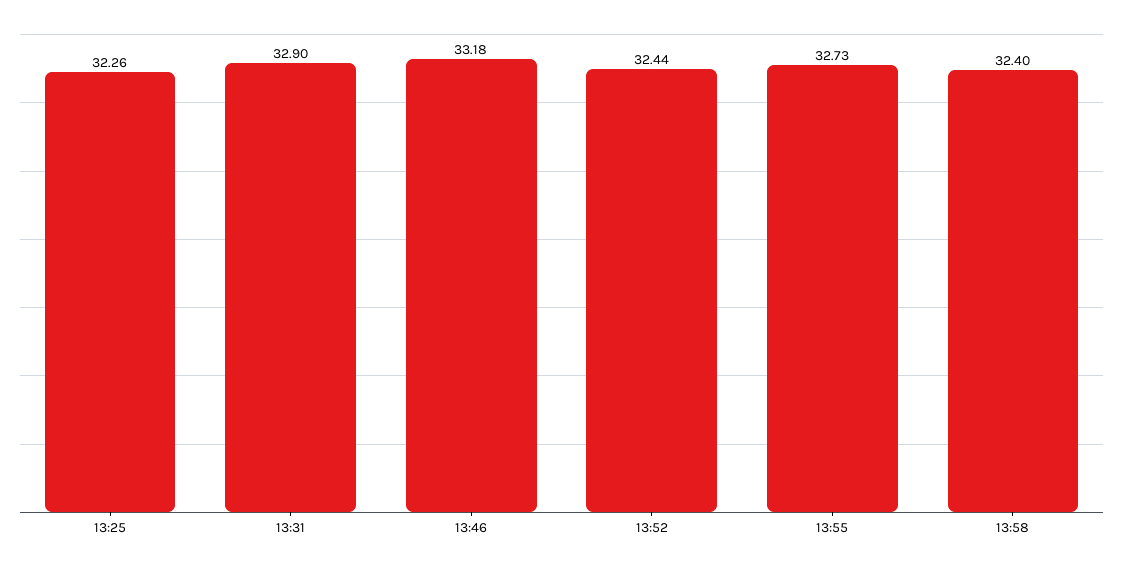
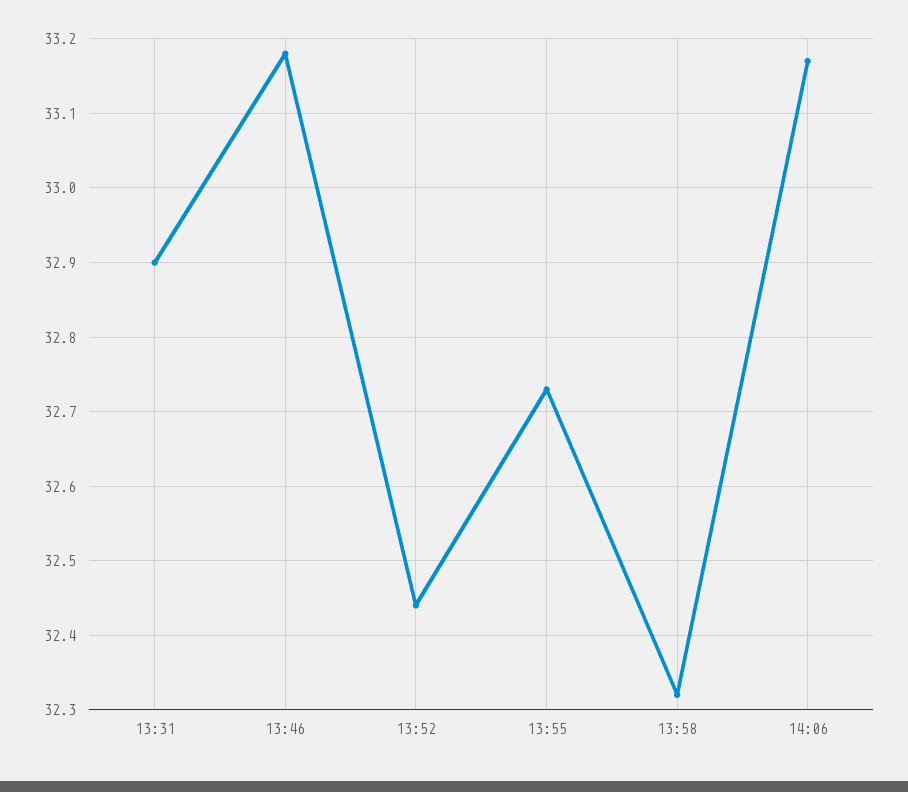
13:25: 32.26 -> none
13:58: 32.4 -> 32.32
14:06: none -> 33.17

